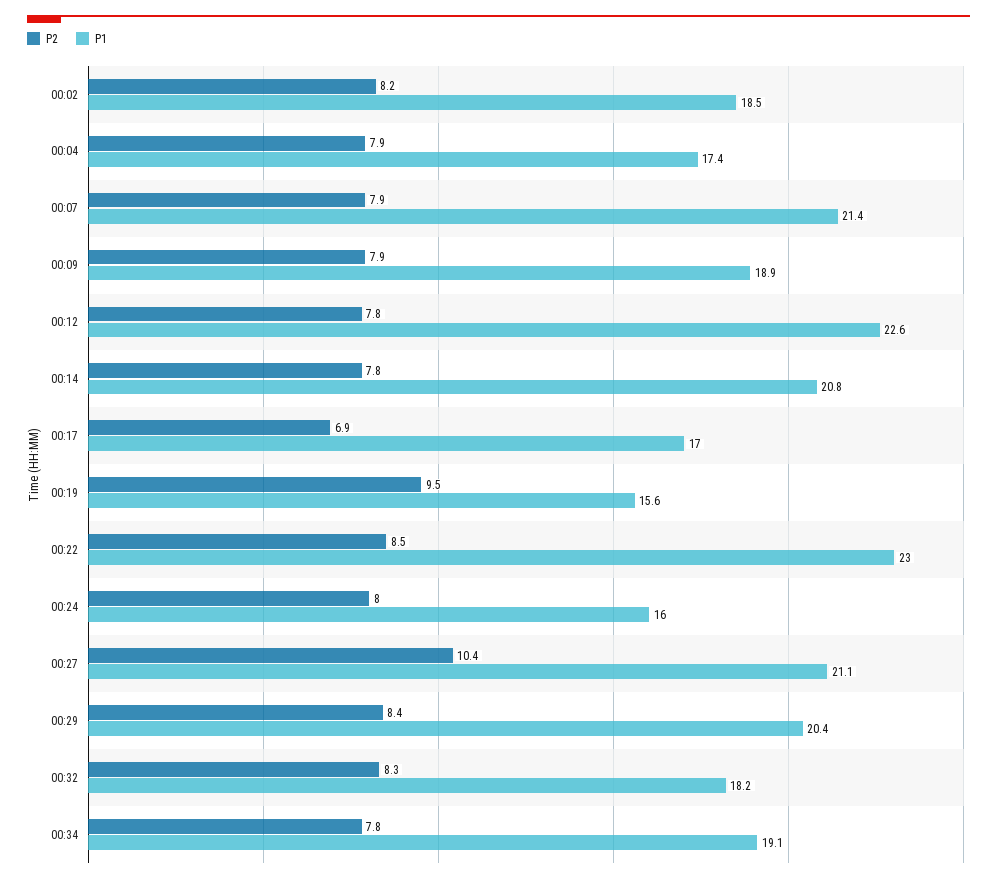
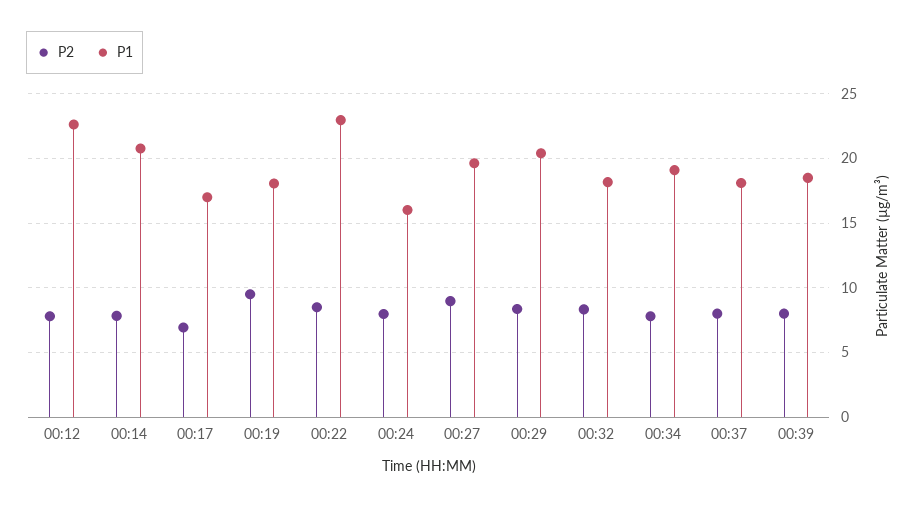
P2, 00:02: 8.2 -> none
P1, 00:02: 18.5 -> none
P2, 00:04: 7.9 -> none
P1, 00:04: 17.4 -> none
P2, 00:07: 7.9 -> none
P1, 00:07: 21.4 -> none
P2, 00:09: 7.9 -> none
P1, 00:09: 18.9 -> none
P1, 00:19: 15.6 -> 18
P2, 00:27: 10.4 -> 9
P1, 00:27: 21.1 -> 19.5
P2, 00:37: none -> 8
P1, 00:37: none -> 18
P2, 00:39: none -> 8
P1, 00:39: none -> 18.5

